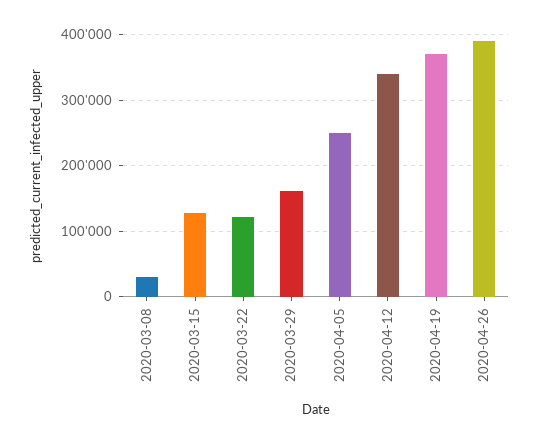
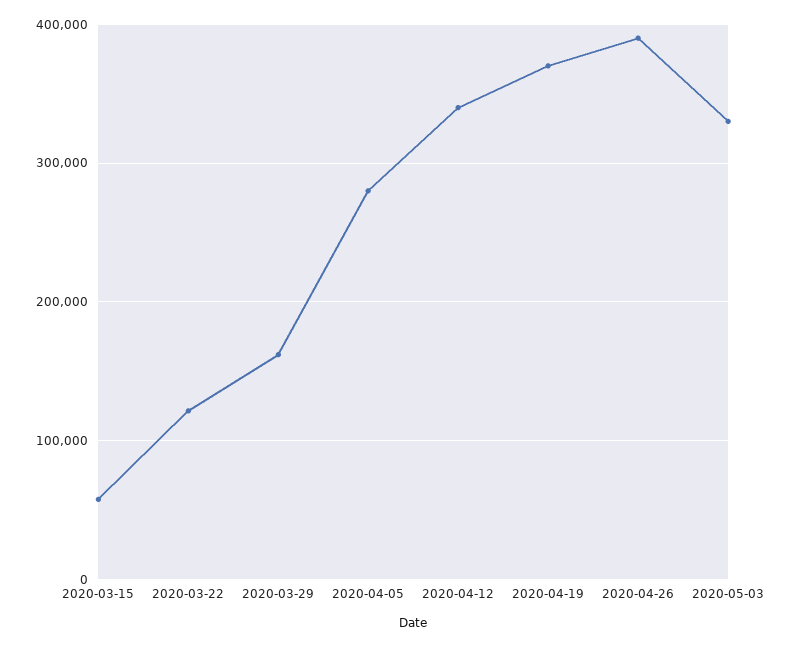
2020-03-08: 30000 -> none
2020-03-15: 130000 -> 60000
2020-04-05: 250000 -> 280000
2020-05-03: none -> 330000

